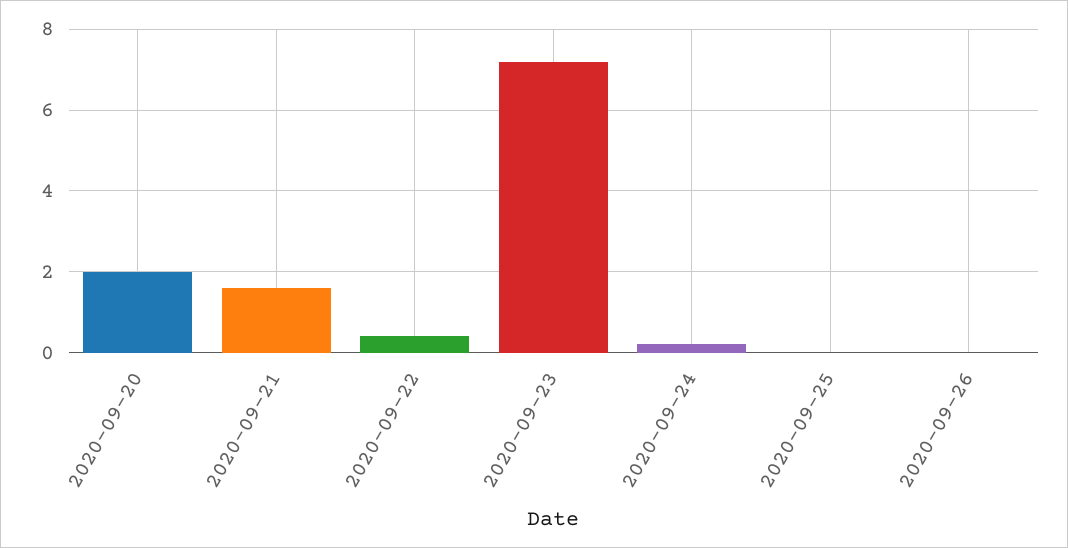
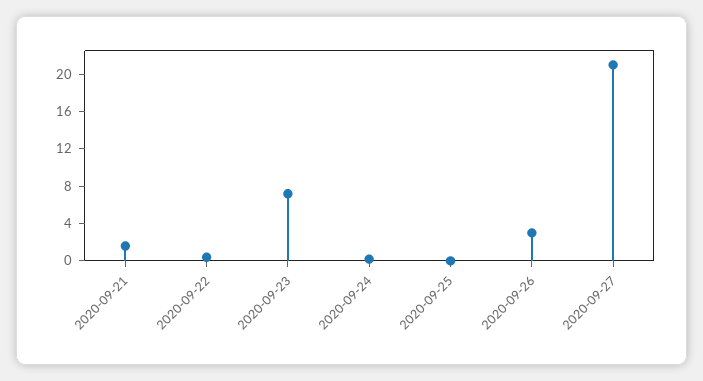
2020-09-20: 2 -> none
2020-09-26: 0 -> 3
2020-09-27: none -> 21

